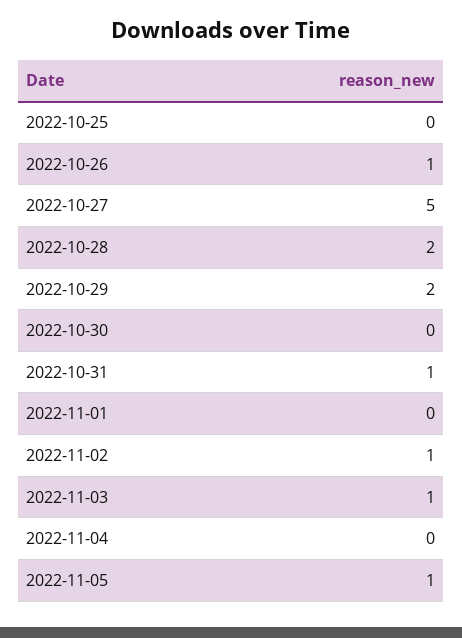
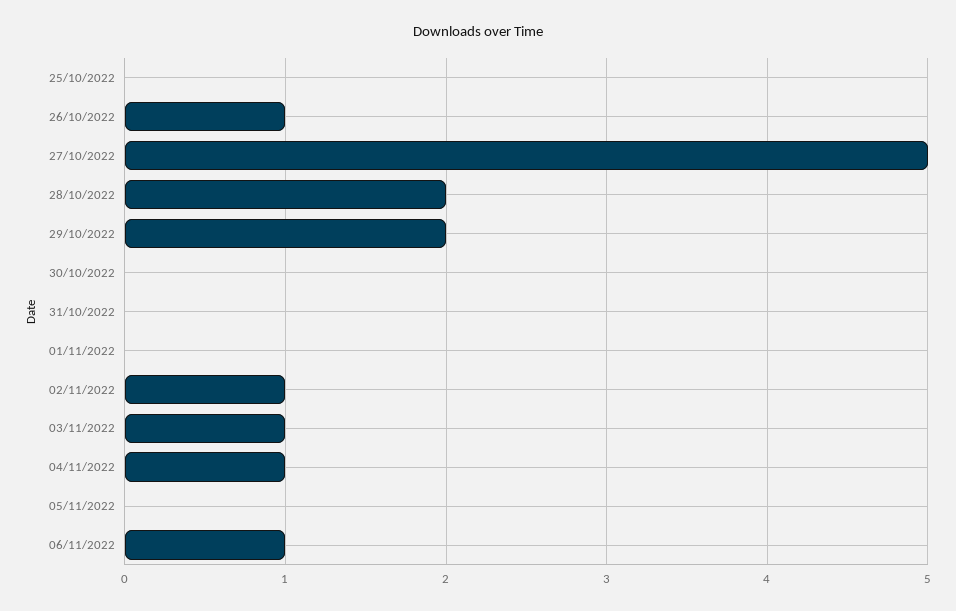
2022-10-31: 1 -> 0
2022-11-04: 0 -> 1
2022-11-05: 1 -> 0
06/11/2022: none -> 1

